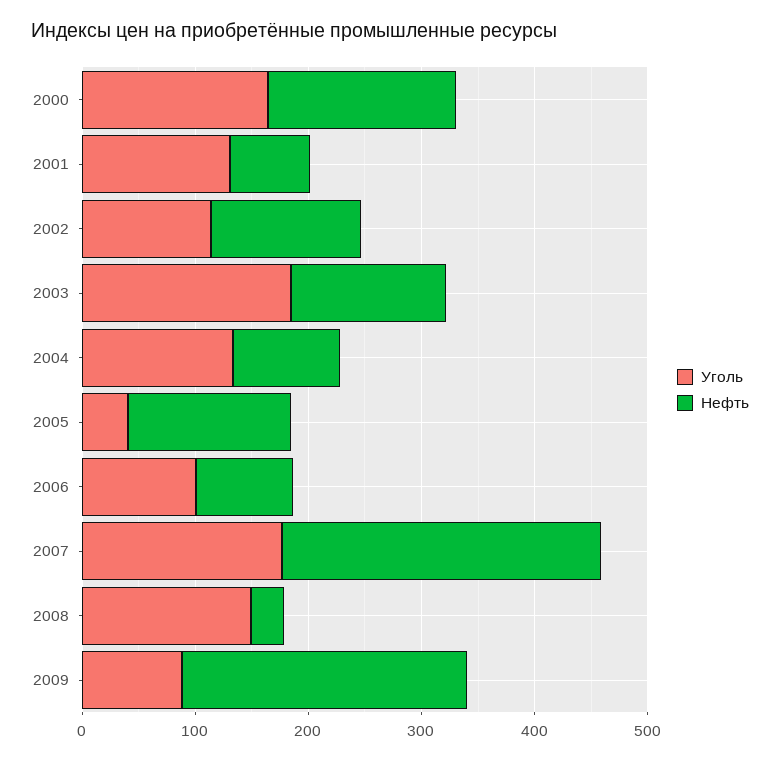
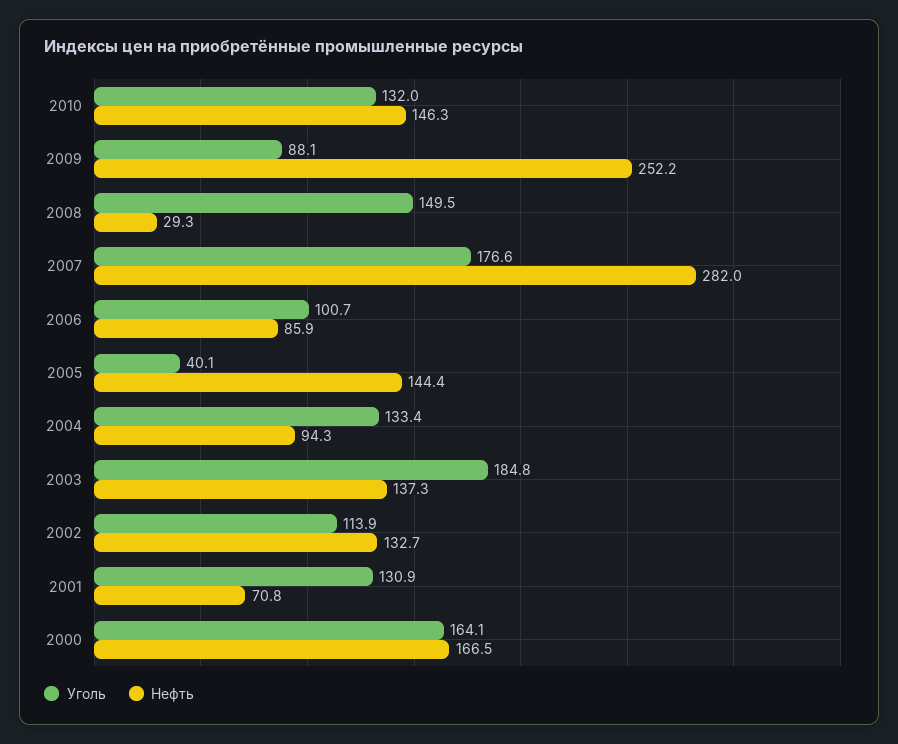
Уголь, 2010: none -> 132
Нефть, 2010: none -> 146.3

